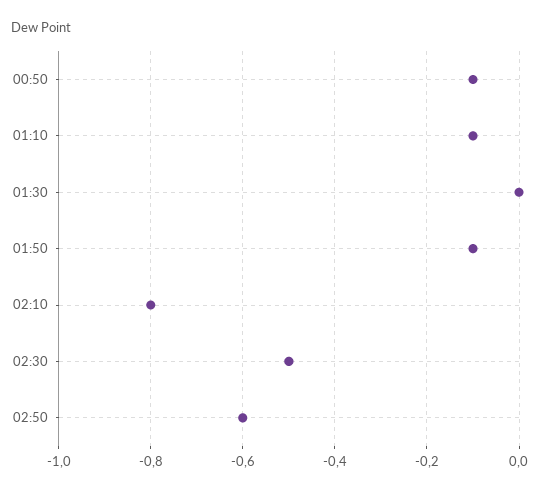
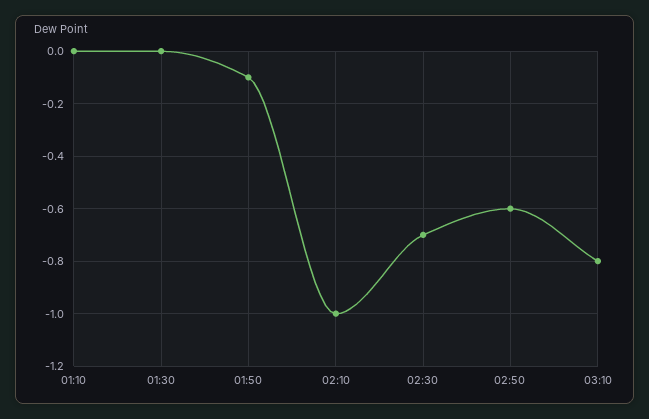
00:50: -0.1 -> none
01:10: -0.1 -> 0
02:10: -0.8 -> -1
02:30: -0.5 -> -0.7
03:10: none -> -0.8

